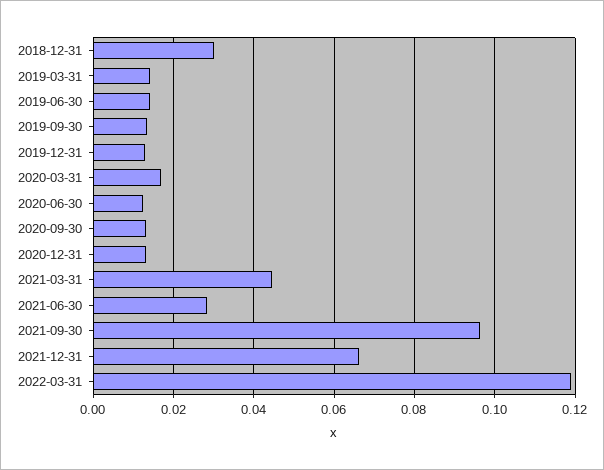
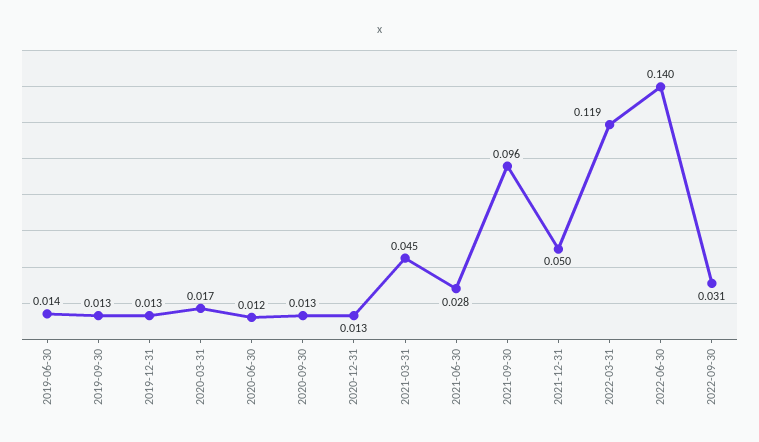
2018-12-31: 0.03 -> none
2019-03-31: 0.014 -> none
2021-12-31: 0.066 -> 0.05
2022-06-30: none -> 0.14
2022-09-30: none -> 0.031

